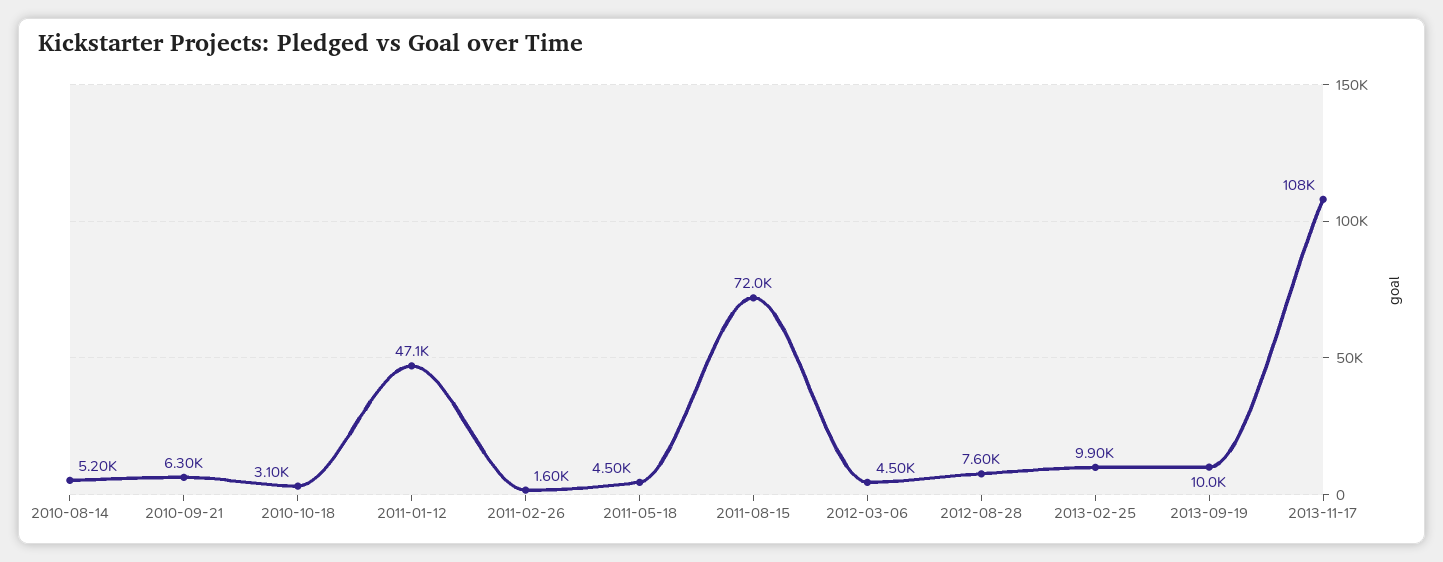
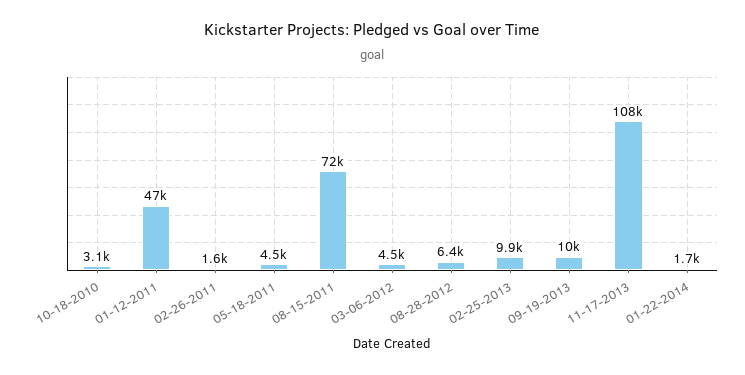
2010-08-14: 5200 -> none
2010-09-21: 6300 -> none
2012-08-28: 7600 -> 6400
01-22-2014: none -> 1700

